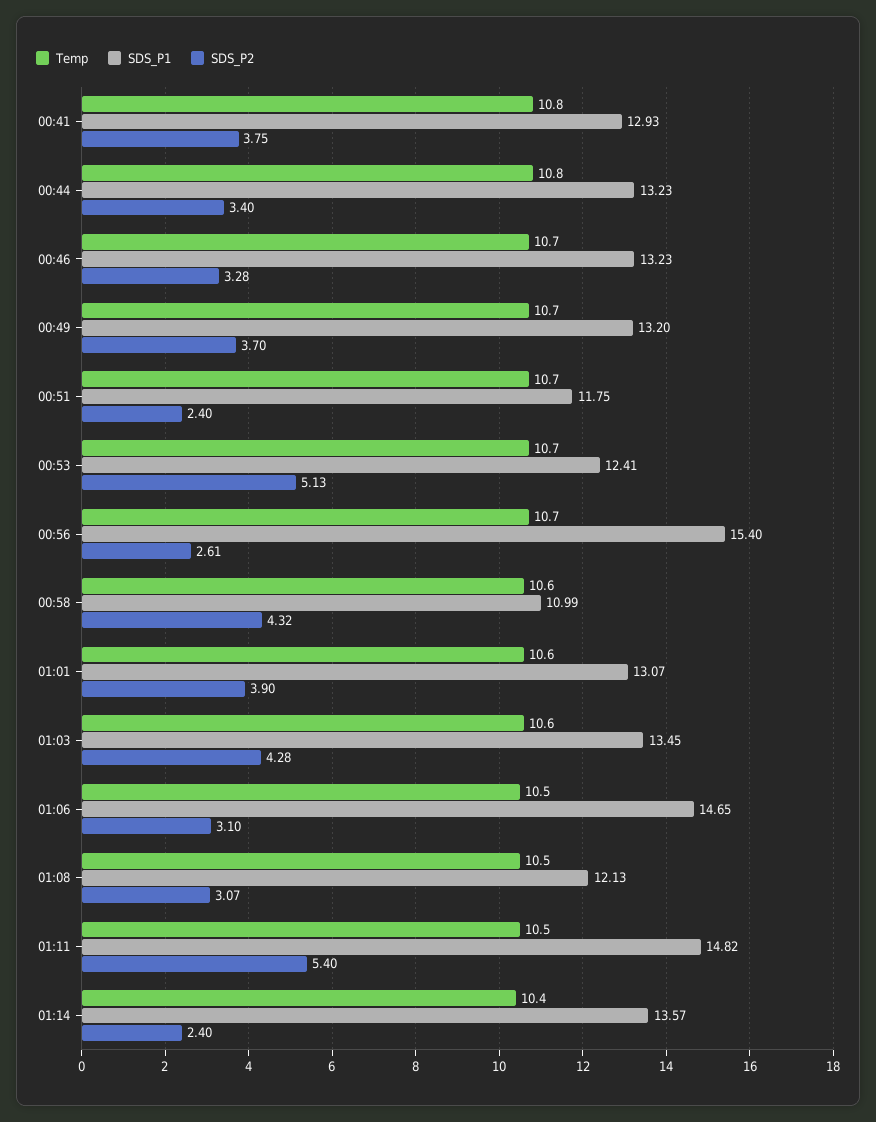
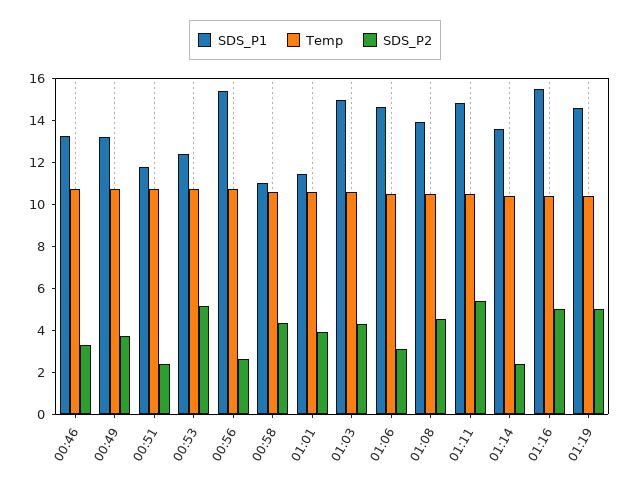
Temp, 00:41: 10.8 -> none
SDS_P1, 00:41: 12.93 -> none
SDS_P2, 00:41: 3.75 -> none
Temp, 00:44: 10.8 -> none
SDS_P1, 00:44: 13.23 -> none
SDS_P2, 00:44: 3.4 -> none
SDS_P1, 01:01: 13.07 -> 11.5
SDS_P1, 01:03: 13.45 -> 15
SDS_P1, 01:08: 12.13 -> 14
SDS_P2, 01:08: 3.07 -> 4.5
SDS_P1, 01:16: none -> 15.5
Temp, 01:16: none -> 10.5
SDS_P2, 01:16: none -> 5
SDS_P1, 01:19: none -> 14.5
Temp, 01:19: none -> 10.5
SDS_P2, 01:19: none -> 5

